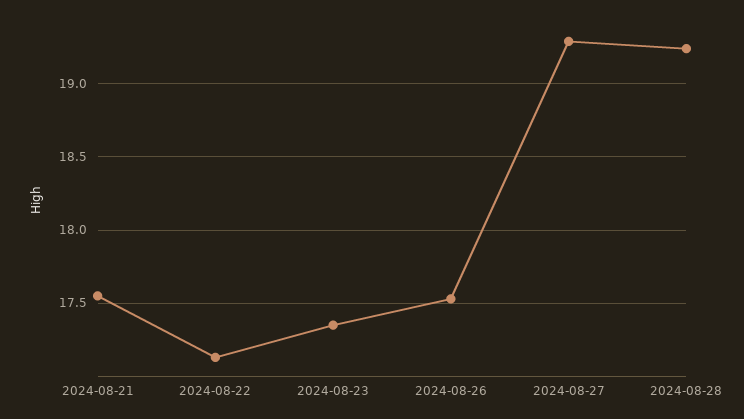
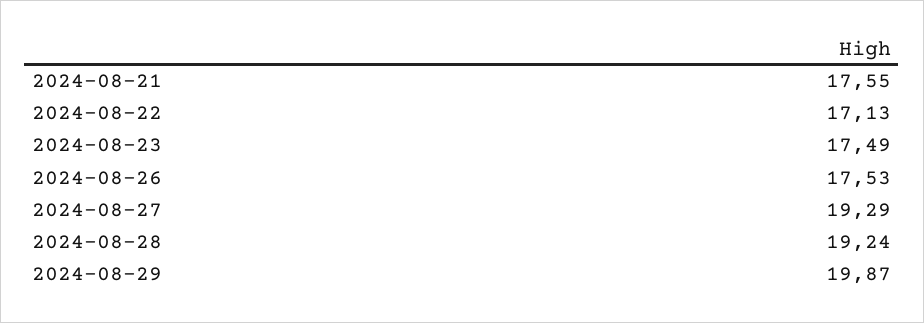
2024-08-23: 17.35 -> 17.49
2024-08-29: none -> 19.87

